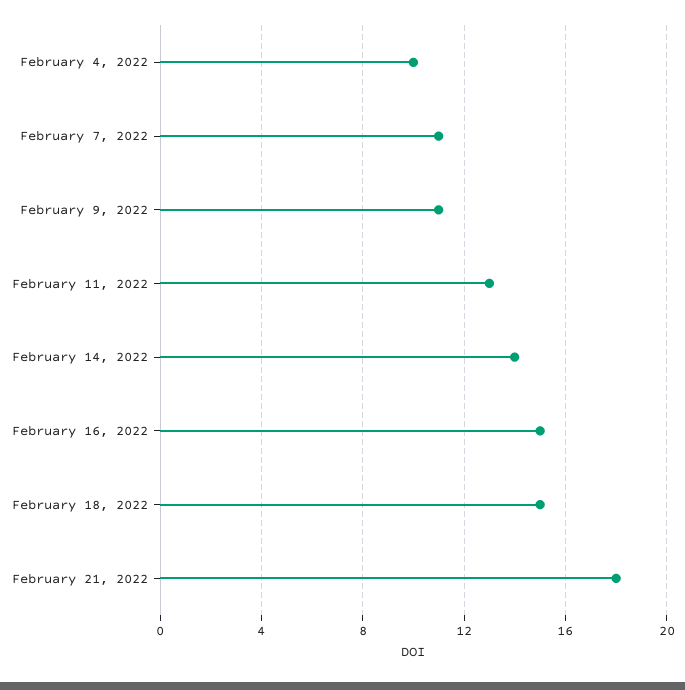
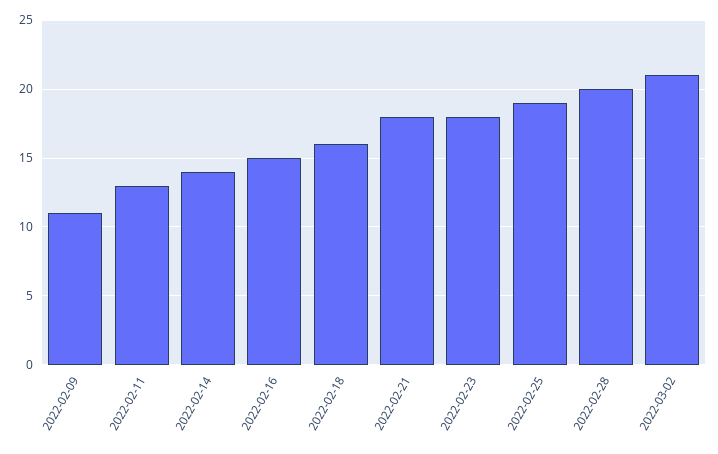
February 4, 2022: 10 -> none
February 7, 2022: 11 -> none
February 18, 2022: 15 -> 16
2022-02-23: none -> 18
2022-02-25: none -> 19
2022-02-28: none -> 20
2022-03-02: none -> 21

